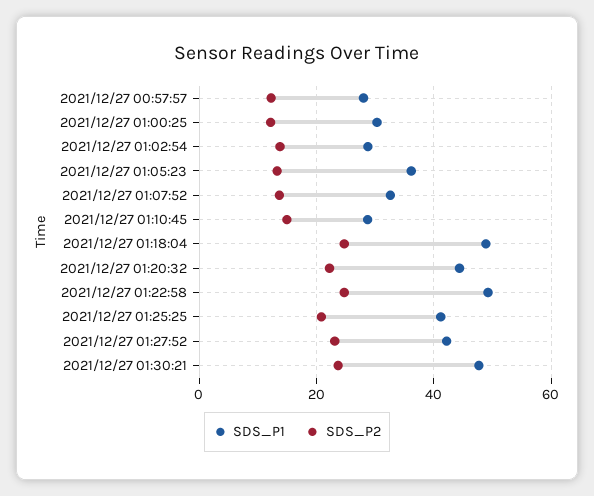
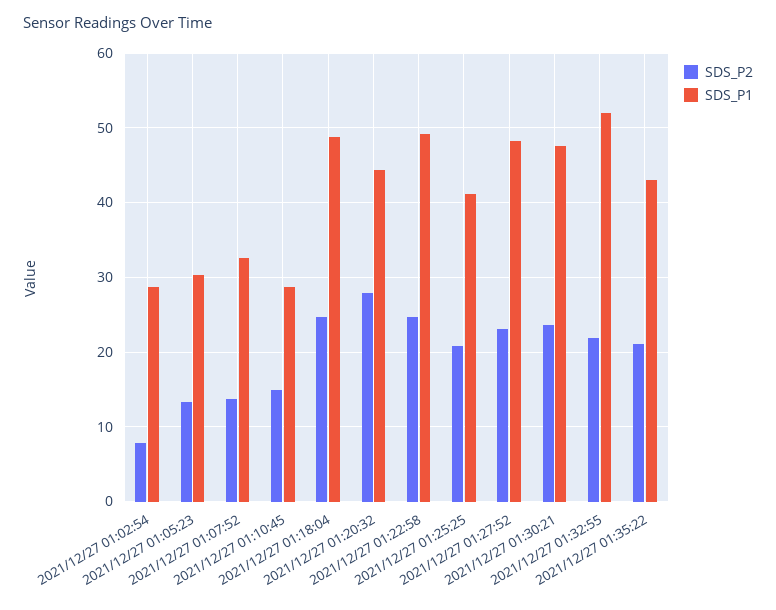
SDS_P1, 2021/12/27 00:57:57: 28 -> none
SDS_P2, 2021/12/27 00:57:57: 12 -> none
SDS_P1, 2021/12/27 01:00:25: 30 -> none
SDS_P2, 2021/12/27 01:00:25: 12 -> none
SDS_P2, 2021/12/27 01:02:54: 14 -> 8
SDS_P1, 2021/12/27 01:05:23: 36 -> 30
SDS_P2, 2021/12/27 01:20:32: 22 -> 28
SDS_P1, 2021/12/27 01:27:52: 42 -> 48
SDS_P2, 2021/12/27 01:32:55: none -> 22
SDS_P1, 2021/12/27 01:32:55: none -> 52
SDS_P2, 2021/12/27 01:35:22: none -> 21
SDS_P1, 2021/12/27 01:35:22: none -> 43

